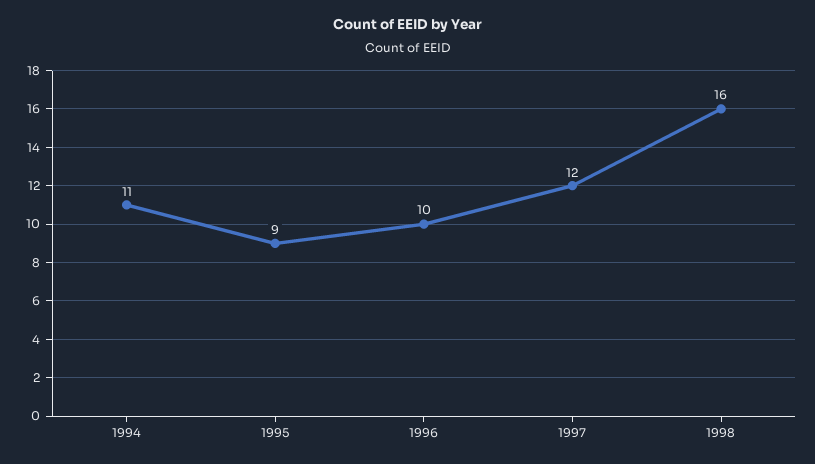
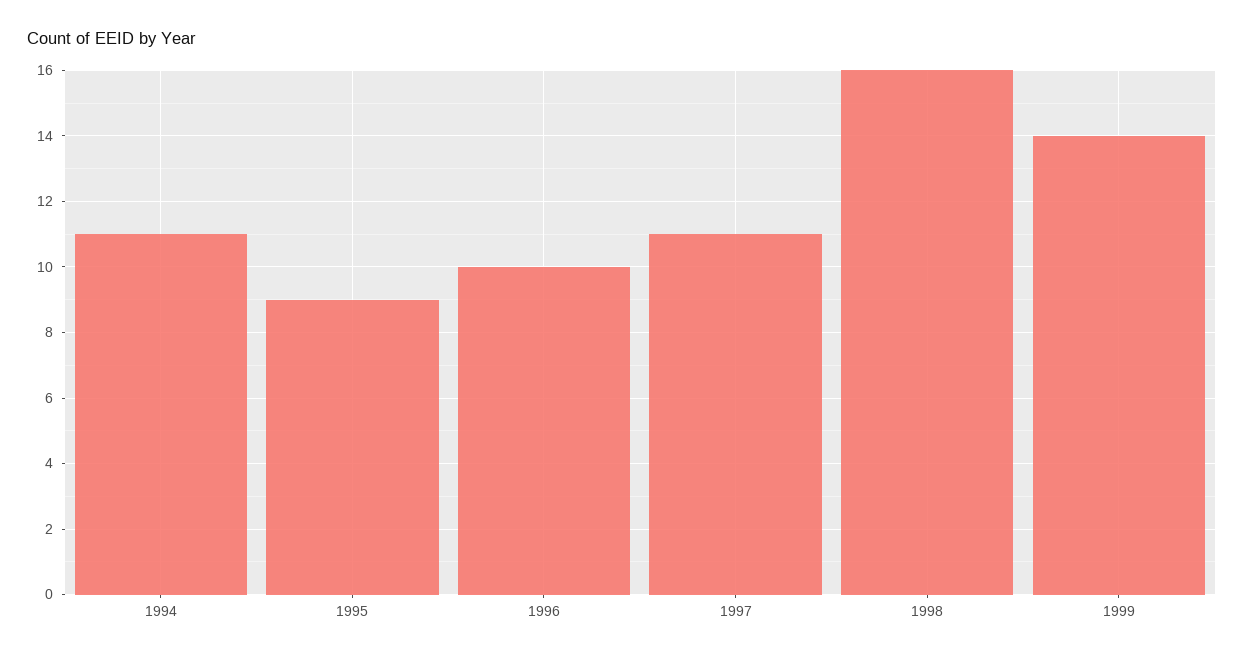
1997: 12 -> 11
1999: none -> 14

